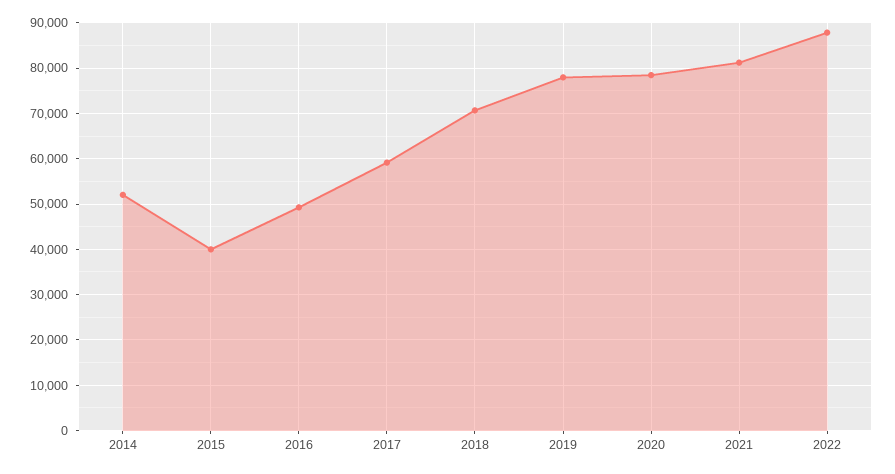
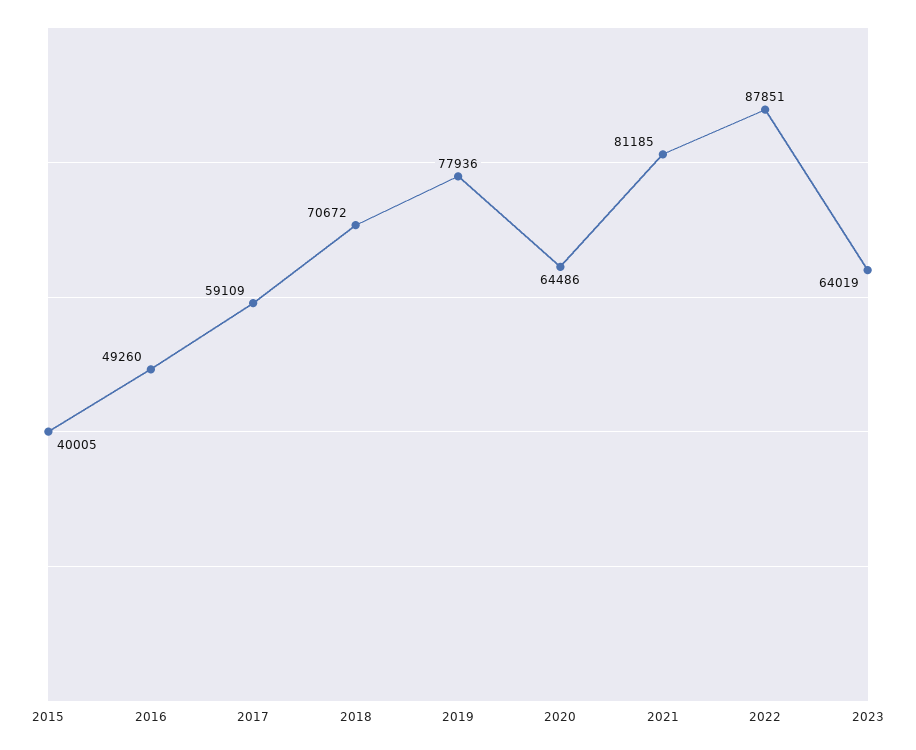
2014: 52000 -> none
2020: 78000 -> 64486
2023: none -> 64019

